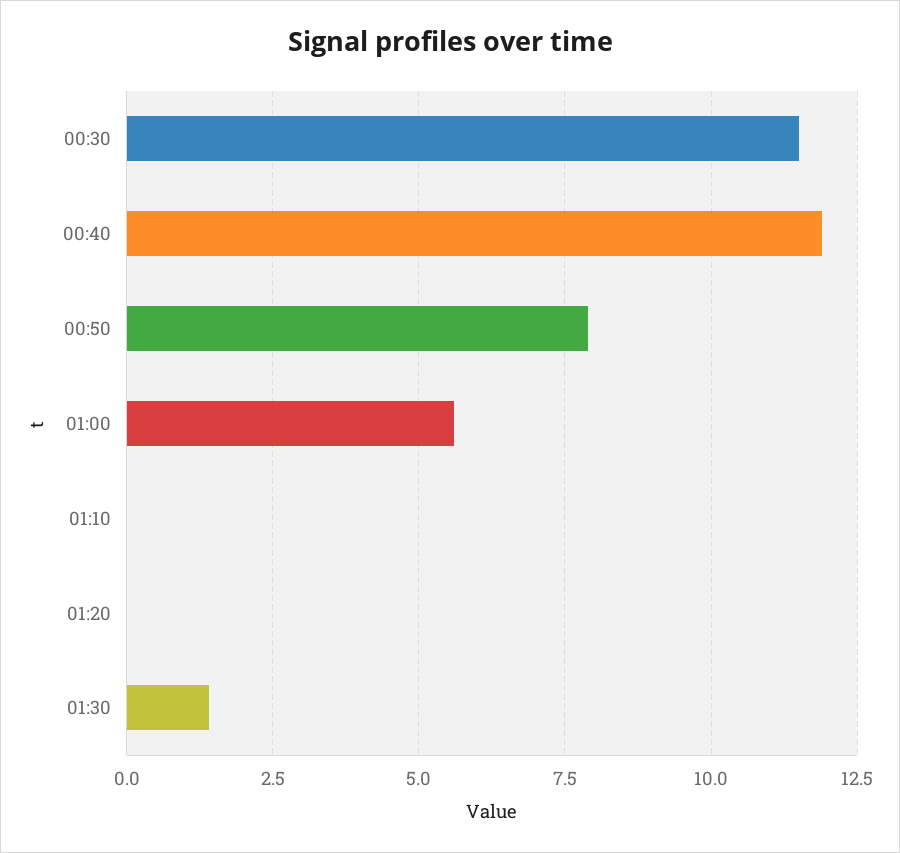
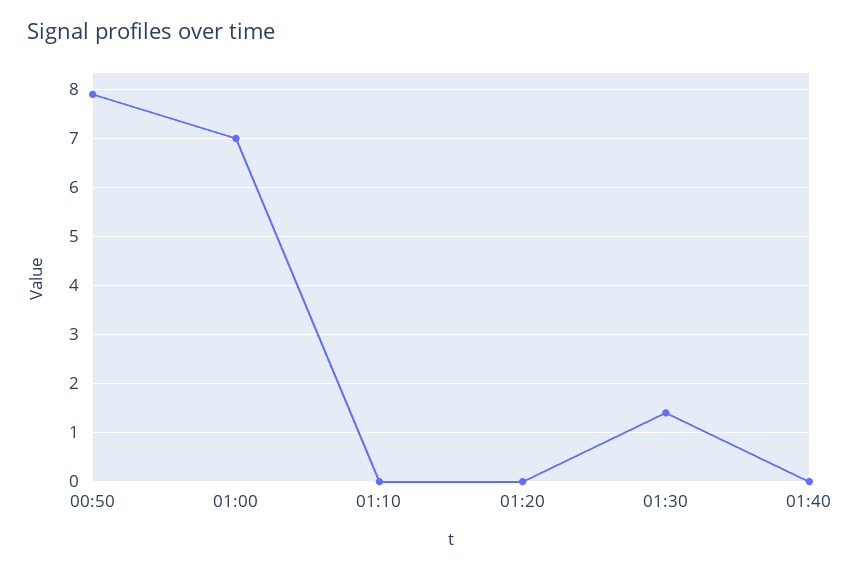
00:30: 11.5 -> none
00:40: 12 -> none
01:00: 5.5 -> 7
01:40: none -> 0

